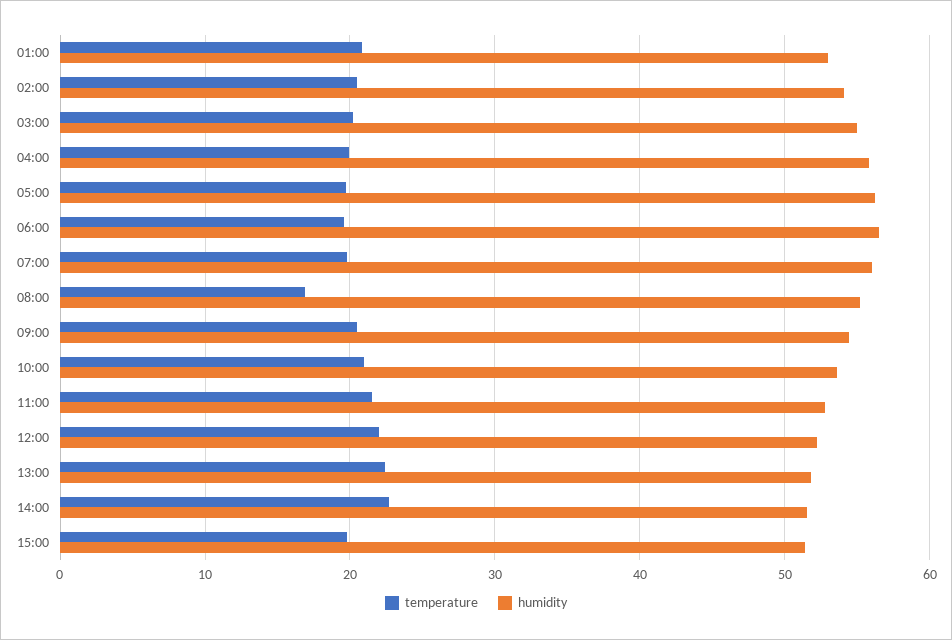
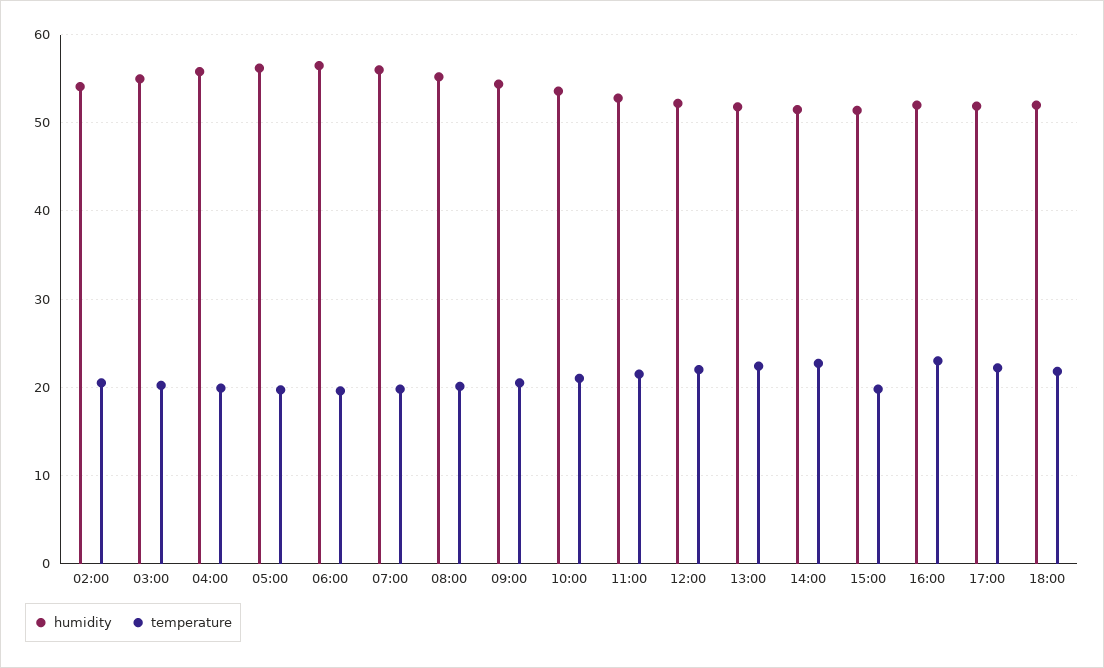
temperature, 01:00: 21 -> none
humidity, 01:00: 53 -> none
temperature, 08:00: 17 -> 20
humidity, 16:00: none -> 52
temperature, 16:00: none -> 23
humidity, 17:00: none -> 52
temperature, 17:00: none -> 22
humidity, 18:00: none -> 52
temperature, 18:00: none -> 22

